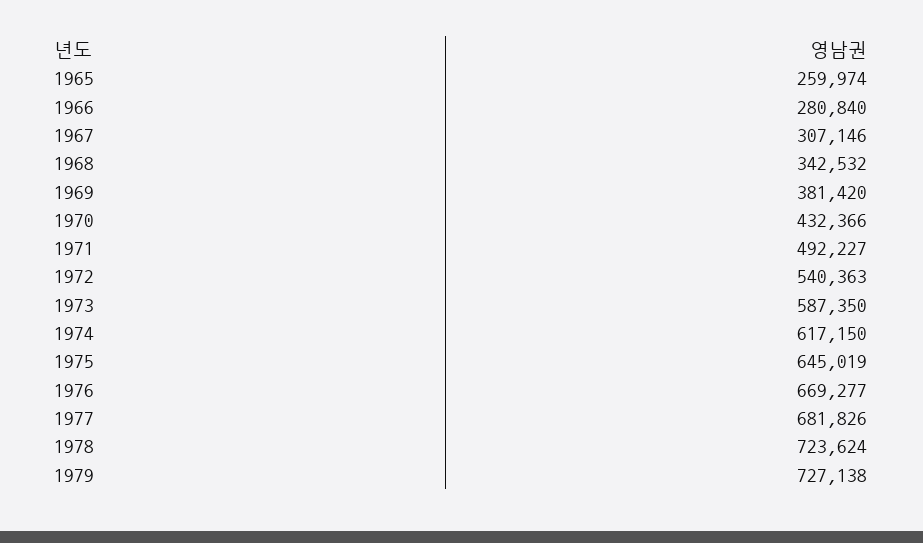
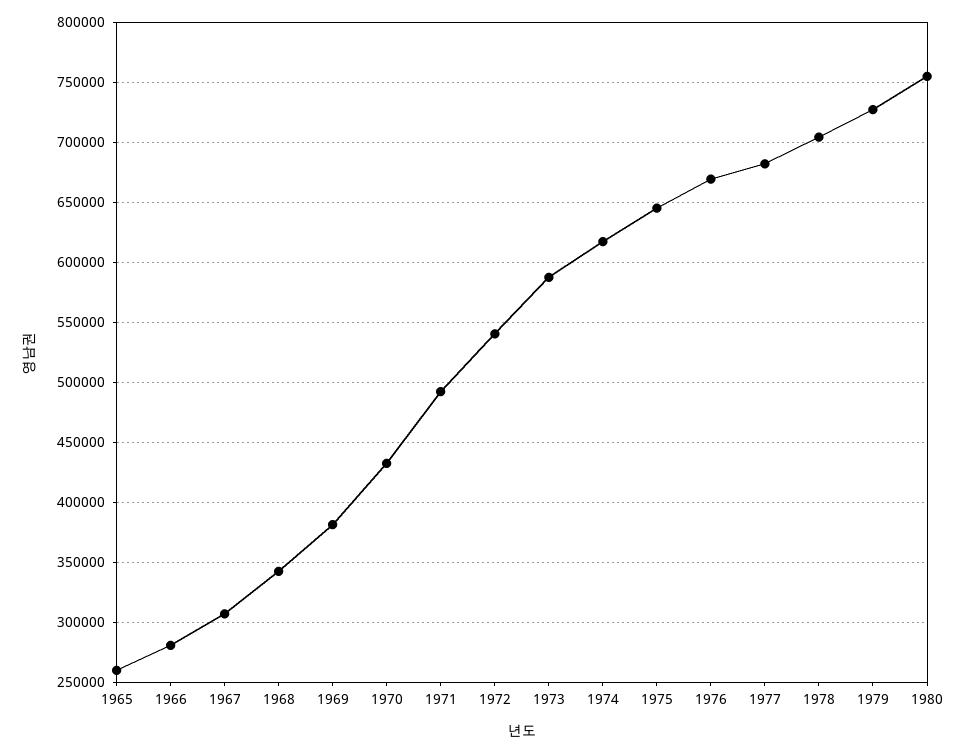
1978: 723624 -> 705000
1980: none -> 755000

